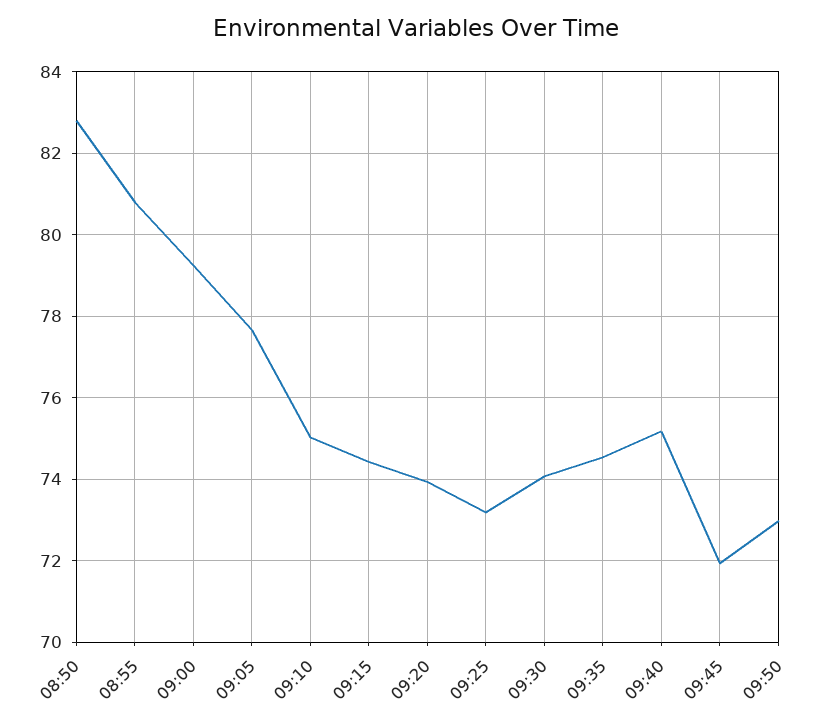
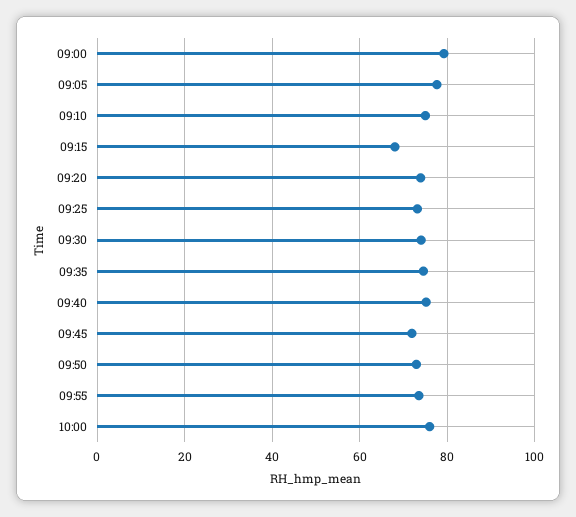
08:50: 82.8 -> none
08:55: 80.8 -> none
09:15: 74.4 -> 68
09:55: none -> 74
10:00: none -> 76

